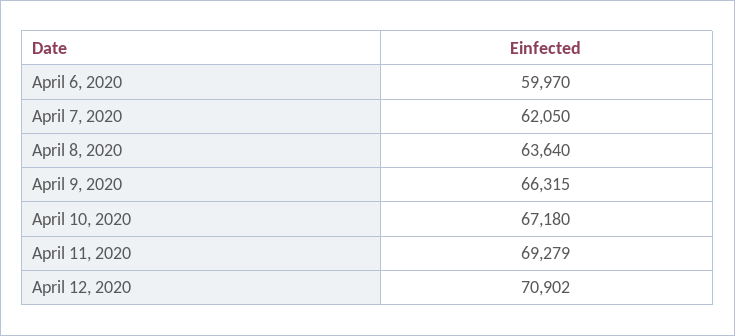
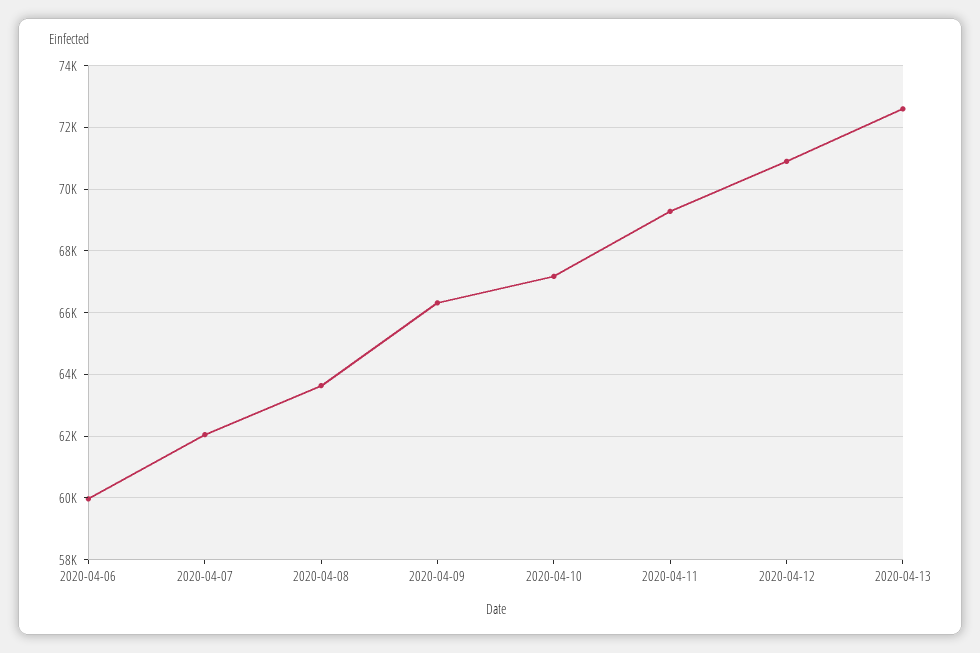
2020-04-13: none -> 72600

